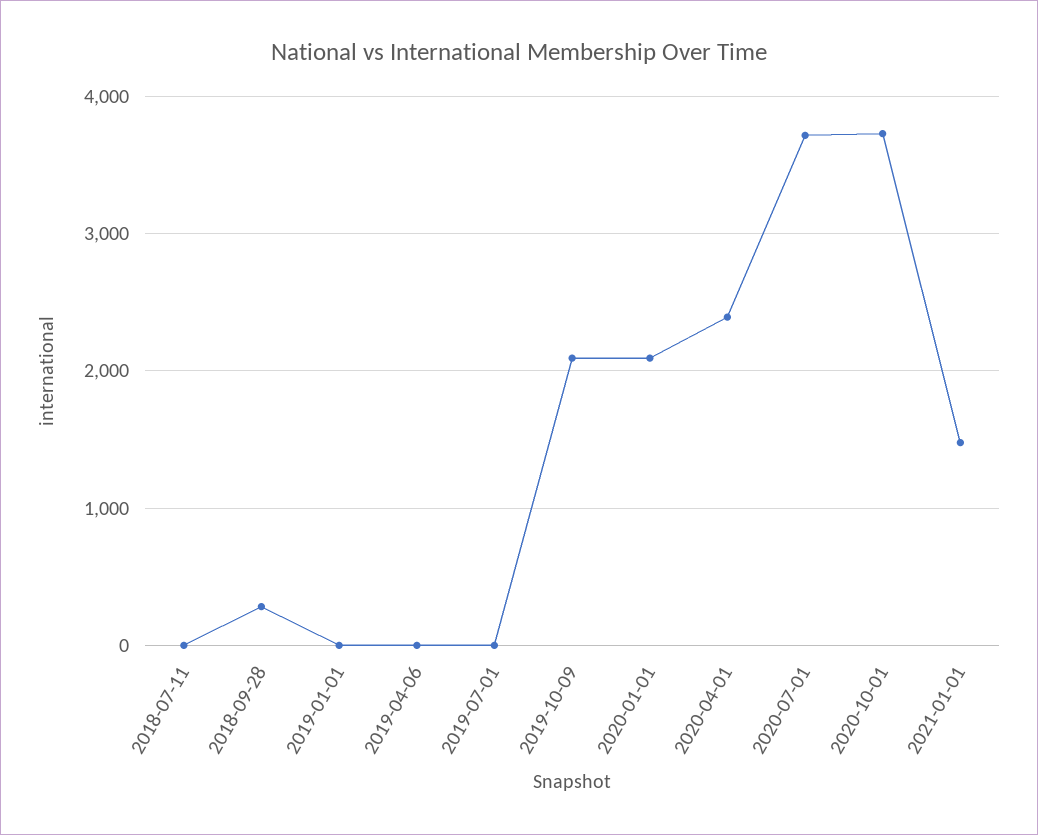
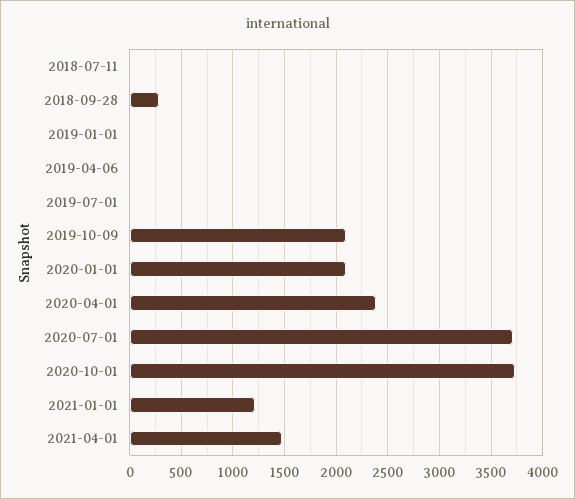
2021-01-01: 1500 -> 1200
2021-04-01: none -> 1500

